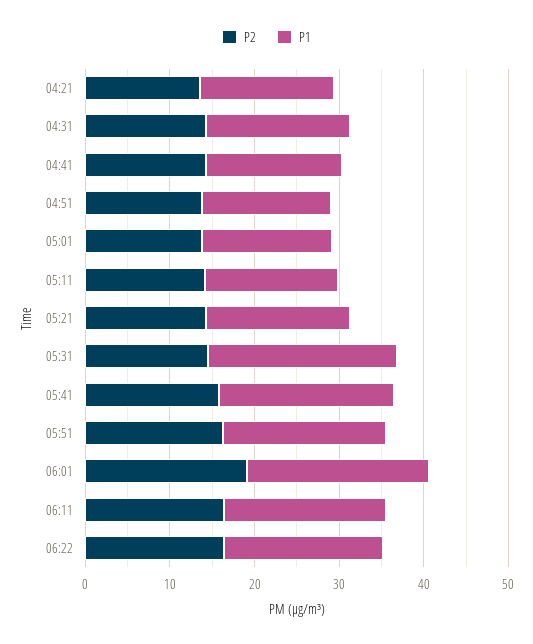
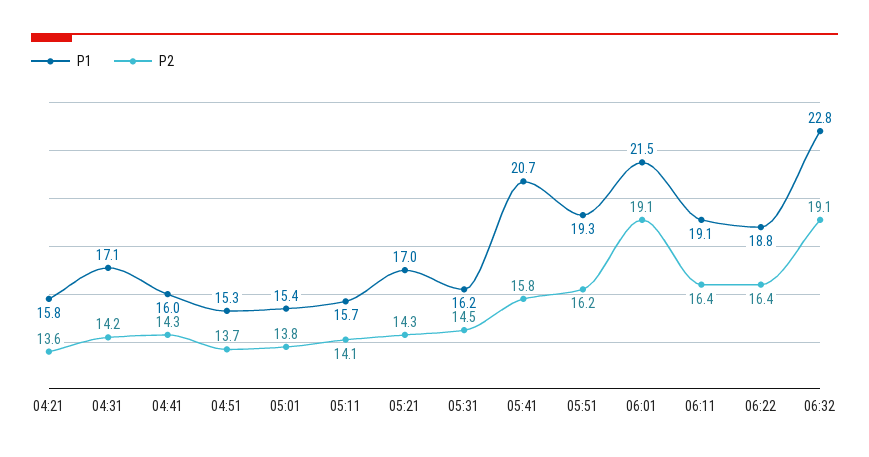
P1, 05:31: 22 -> 16.2
P1, 06:32: none -> 22.8
P2, 06:32: none -> 19.1

